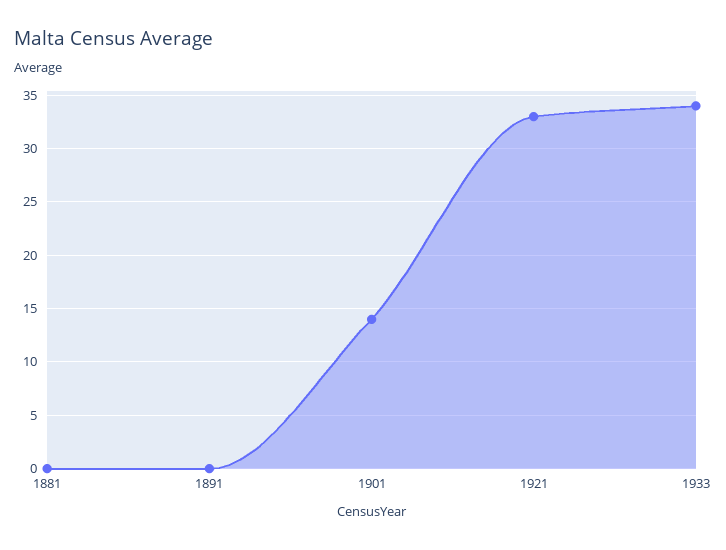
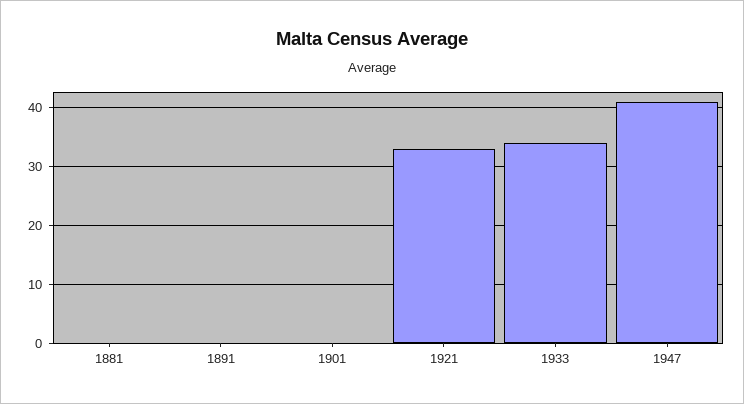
1901: 14 -> 0
1947: none -> 40

